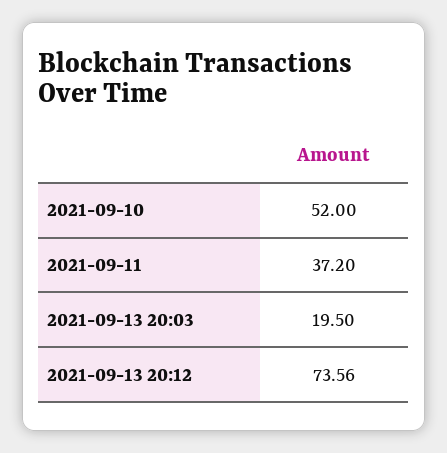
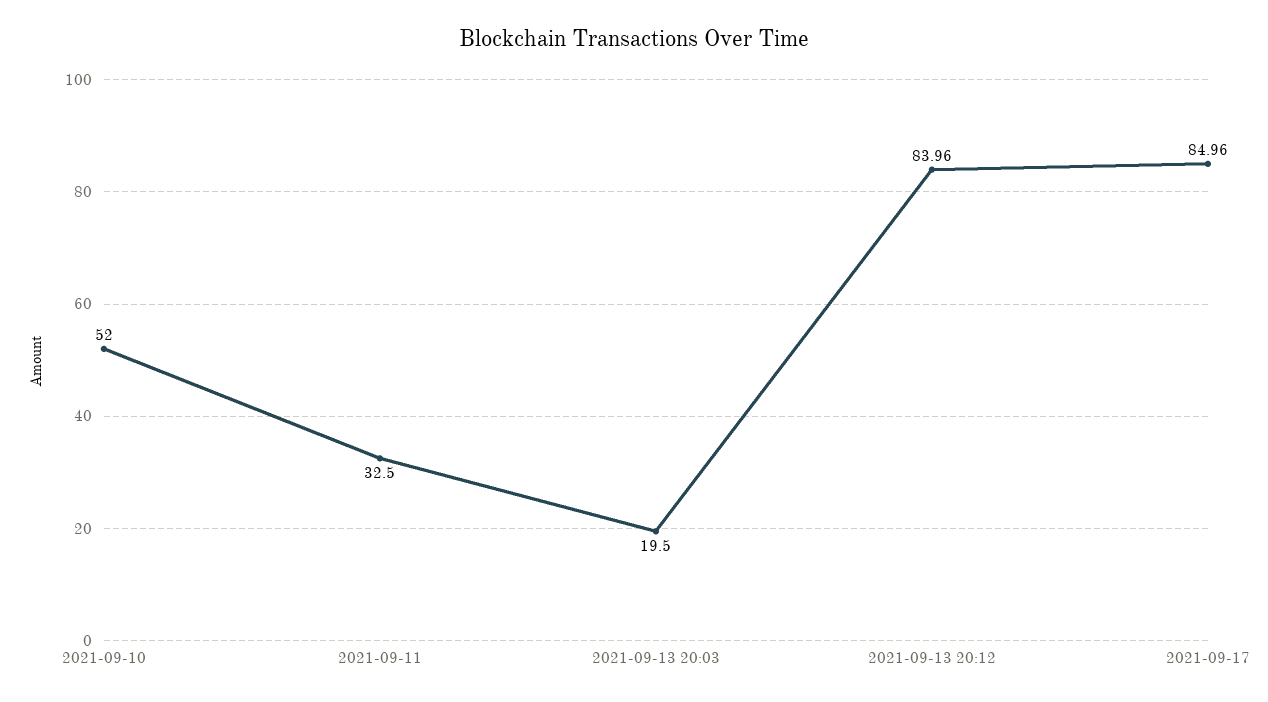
2021-09-11: 37.2 -> 32.5
2021-09-13 20:12: 73.56 -> 83.96
2021-09-17: none -> 84.96

